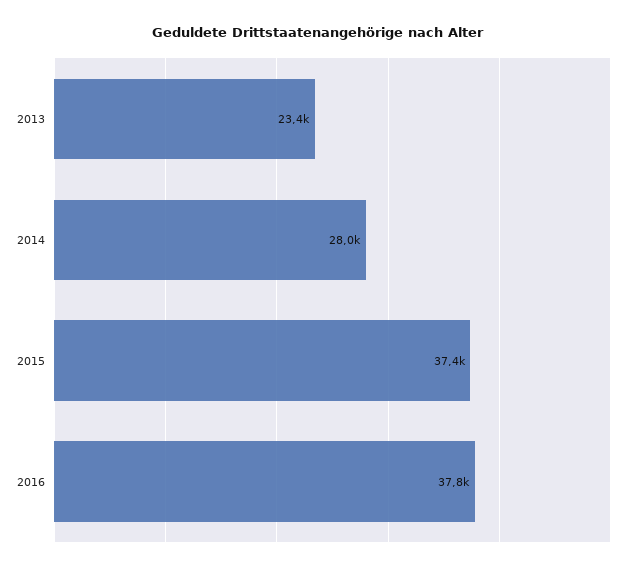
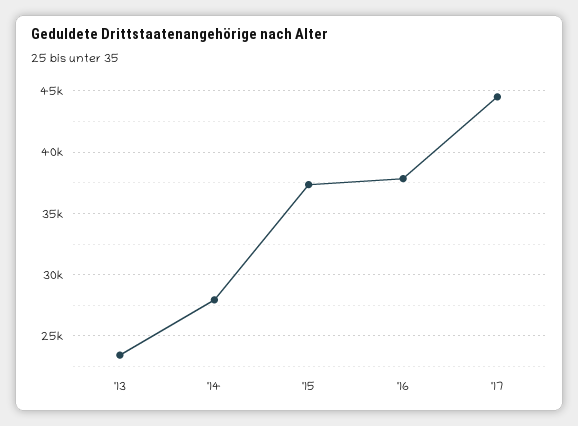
'17: none -> 44500

